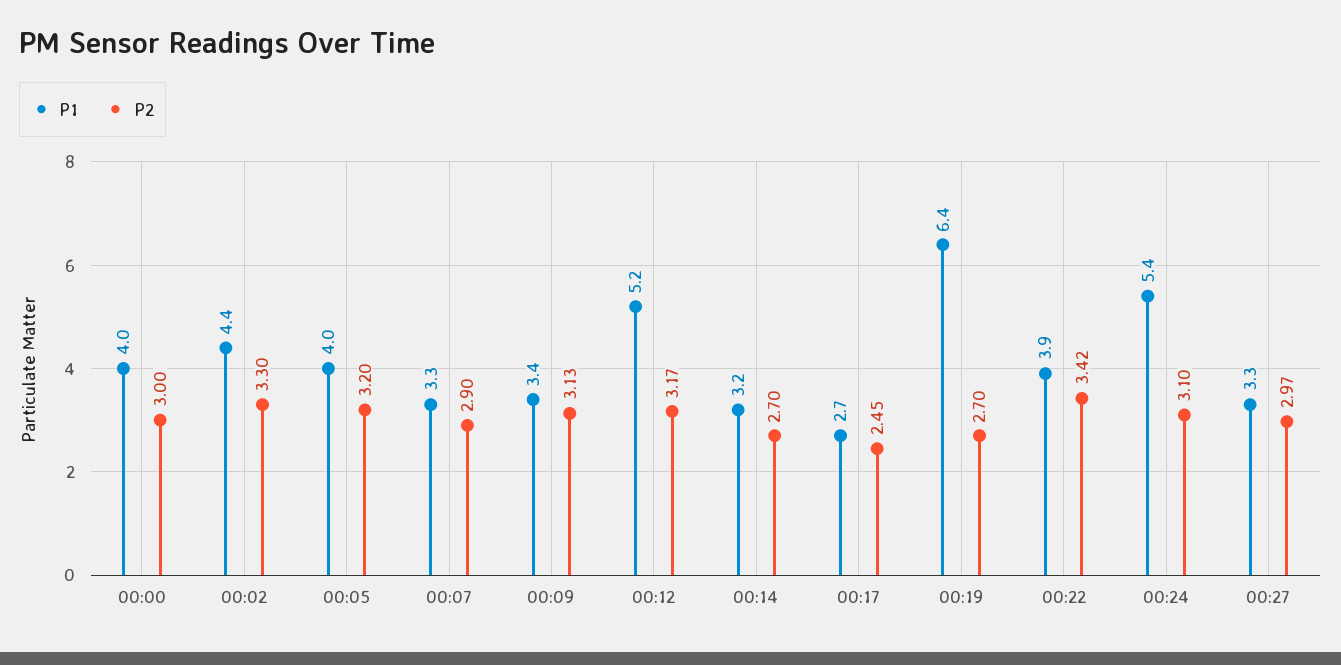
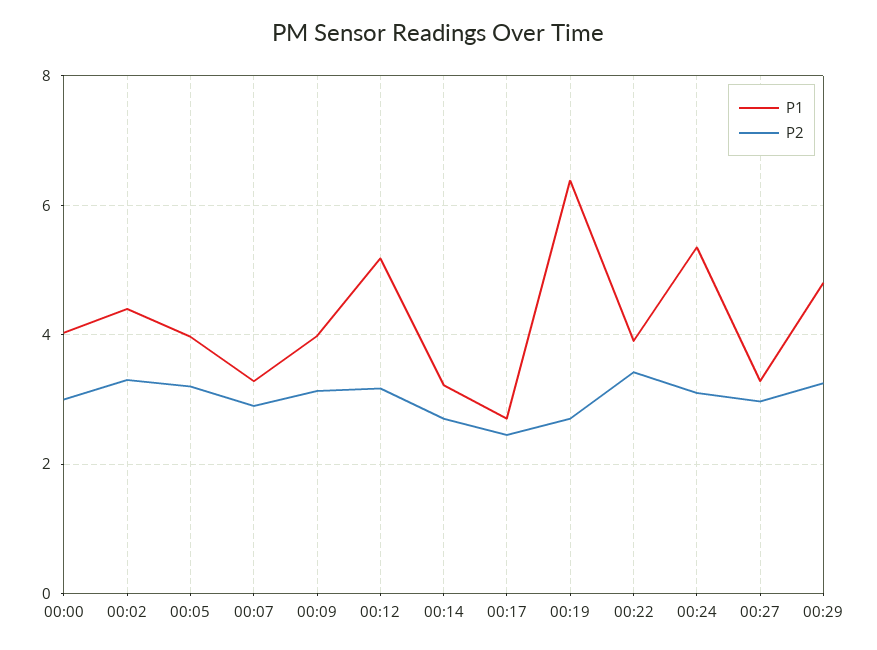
P1, 00:09: 3.4 -> 4
P1, 00:29: none -> 4.8
P2, 00:29: none -> 3.2

